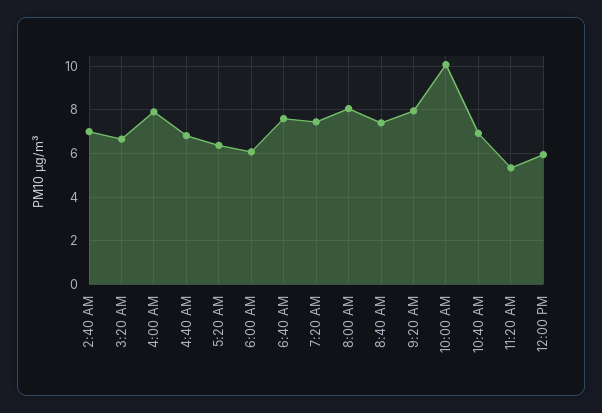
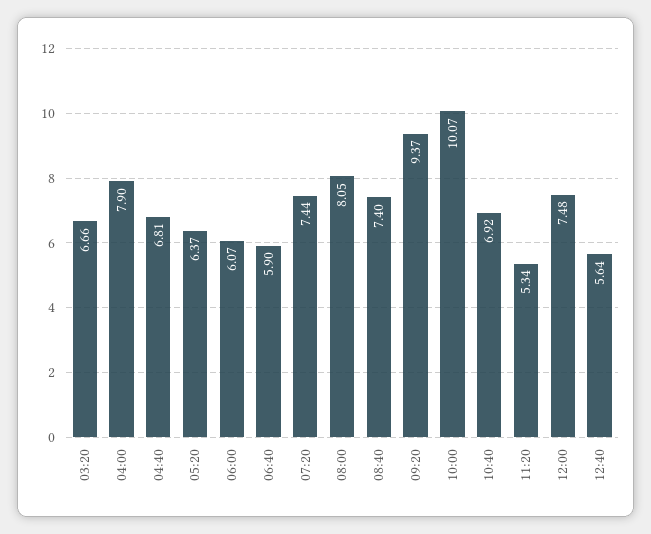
2:40 AM: 7 -> none
6:40 AM: 7.5 -> 5.9
9:20 AM: 8 -> 9.37
12:00 PM: 6 -> 7.48
12:40: none -> 5.64

